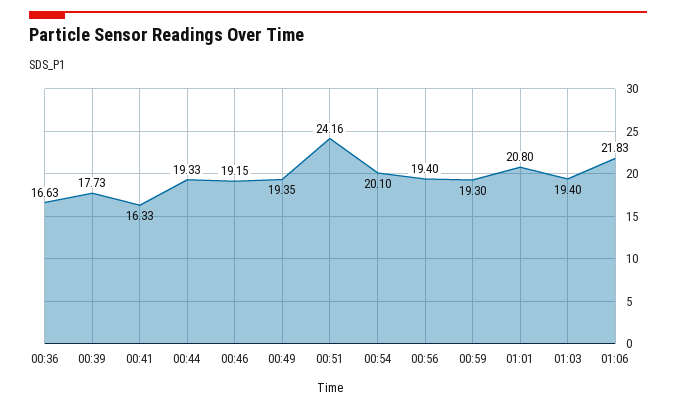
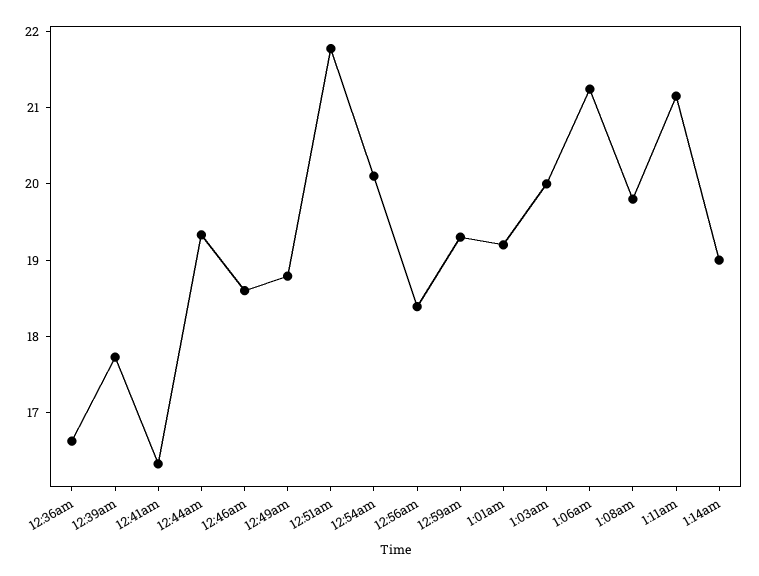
00:46: 19.15 -> 18.6
00:49: 19.35 -> 18.8
00:51: 24.16 -> 21.8
00:56: 19.4 -> 18.4
01:01: 20.8 -> 19.2
01:03: 19.4 -> 20
01:06: 21.83 -> 21.2
1:08am: none -> 19.8
1:11am: none -> 21.2
1:14am: none -> 19

